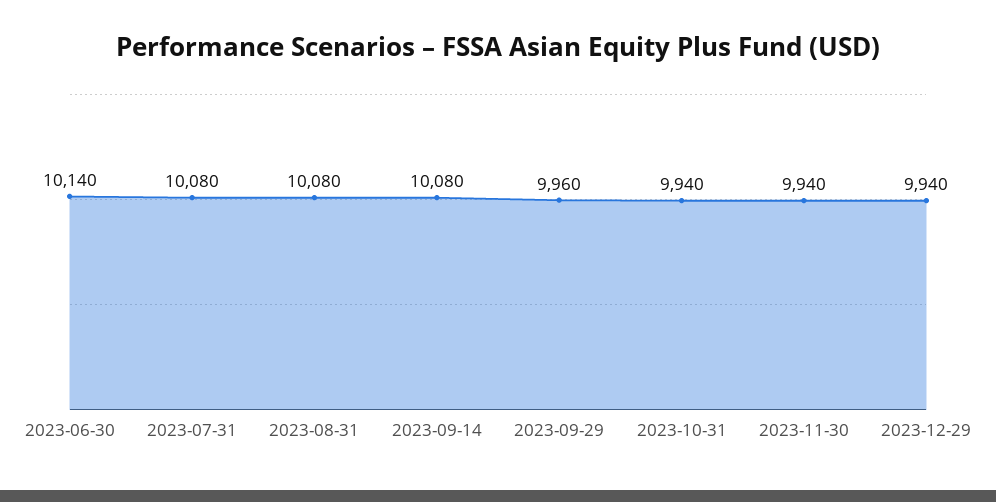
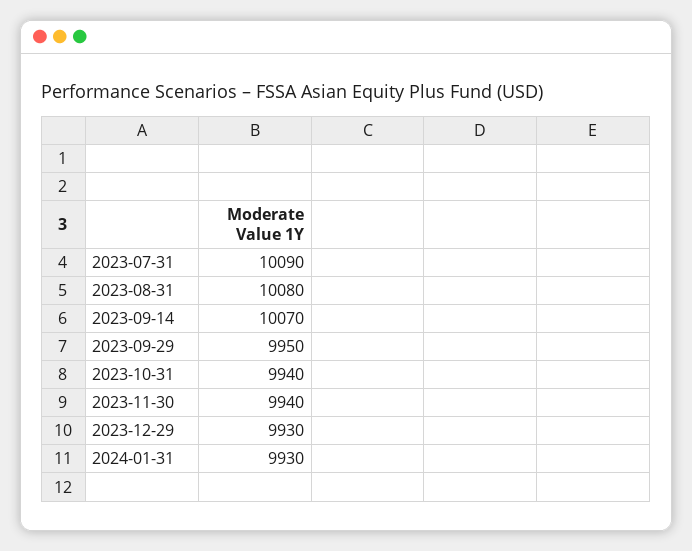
2023-06-30: 10140 -> none
2023-07-31: 10080 -> 10090
2023-09-14: 10080 -> 10070
2023-09-29: 9960 -> 9950
2023-12-29: 9940 -> 9930
2024-01-31: none -> 9930

